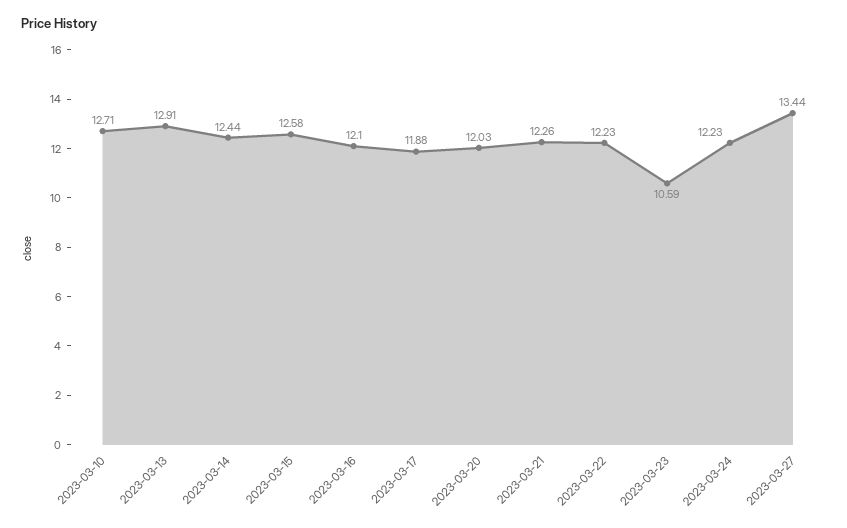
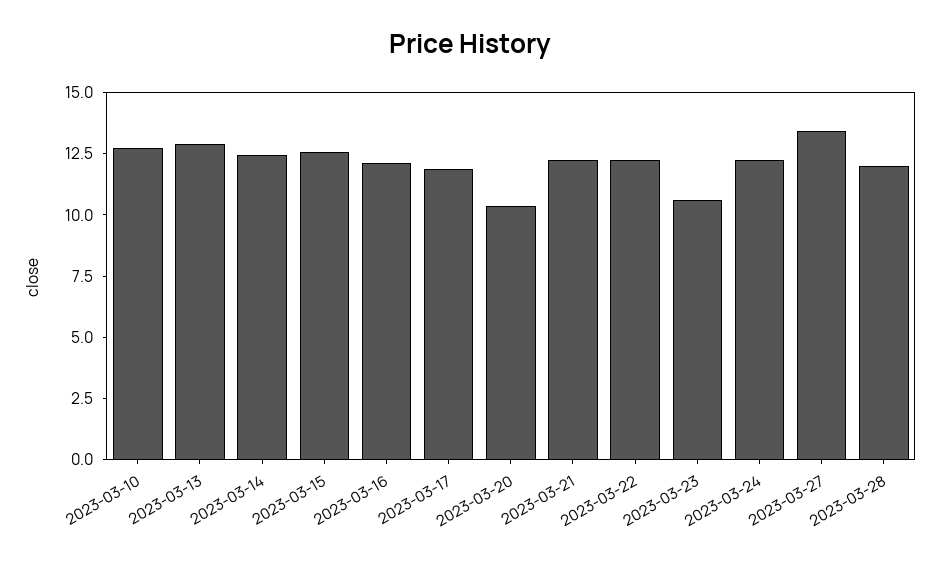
2023-03-20: 12.03 -> 10.5
2023-03-28: none -> 12

